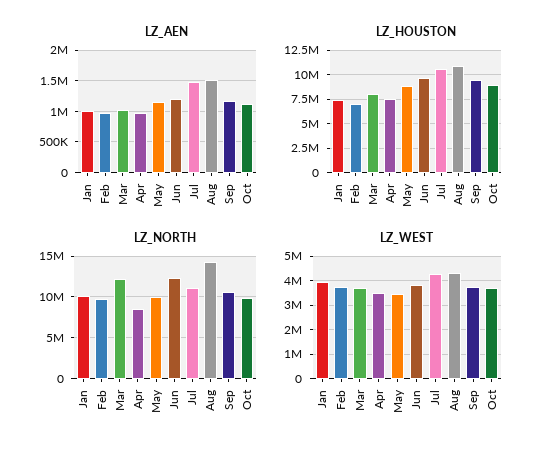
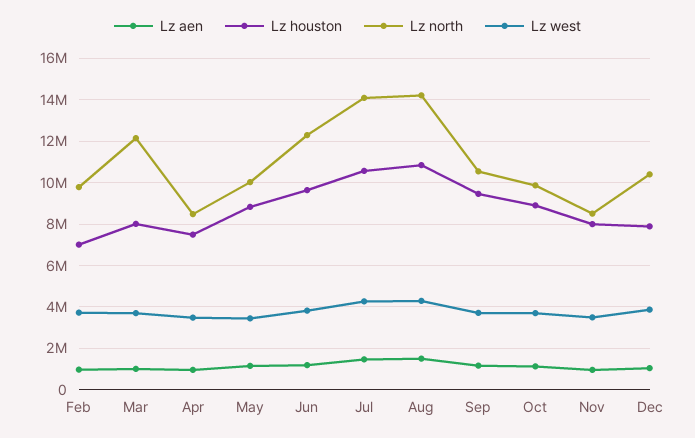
LZ_AEN, Jan: 1000000 -> none
LZ_HOUSTON, Jan: 7500000 -> none
LZ_NORTH, Jan: 10000000 -> none
LZ_NORTH, Jul: 11000000 -> 14000000
LZ_WEST, Jan: 4000000 -> none
LZ_AEN, Nov: none -> 1000000
LZ_HOUSTON, Nov: none -> 8000000
LZ_NORTH, Nov: none -> 8500000
LZ_WEST, Nov: none -> 3500000
LZ_AEN, Dec: none -> 1000000
LZ_HOUSTON, Dec: none -> 8000000
LZ_NORTH, Dec: none -> 10500000
LZ_WEST, Dec: none -> 4000000

